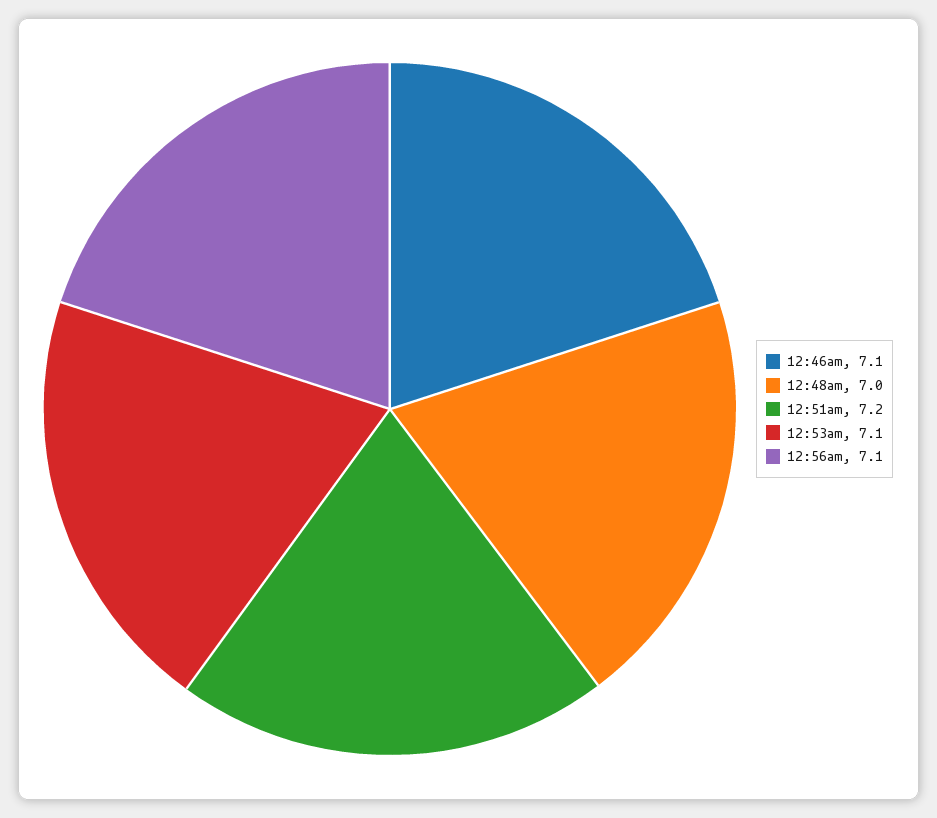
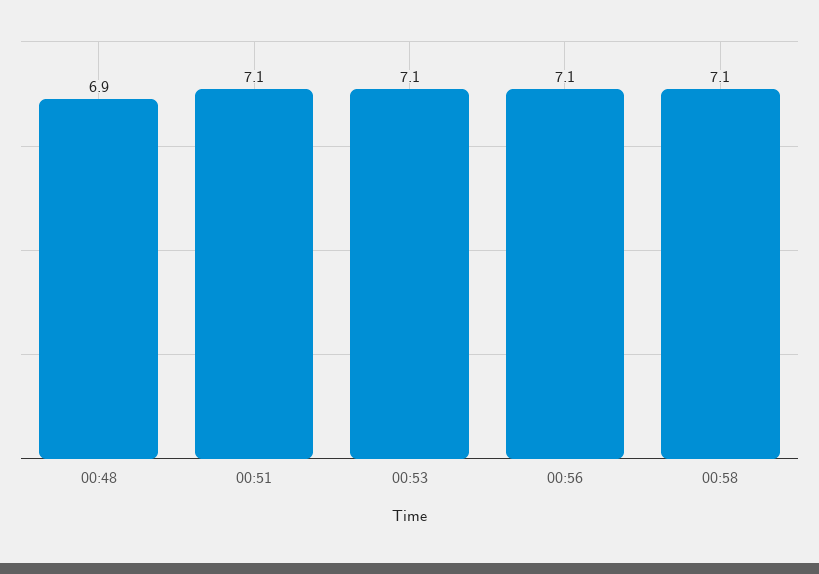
12:46am: 7.1 -> none
12:48am: 7 -> 6.9
12:51am: 7.2 -> 7.1
00:58: none -> 7.1

